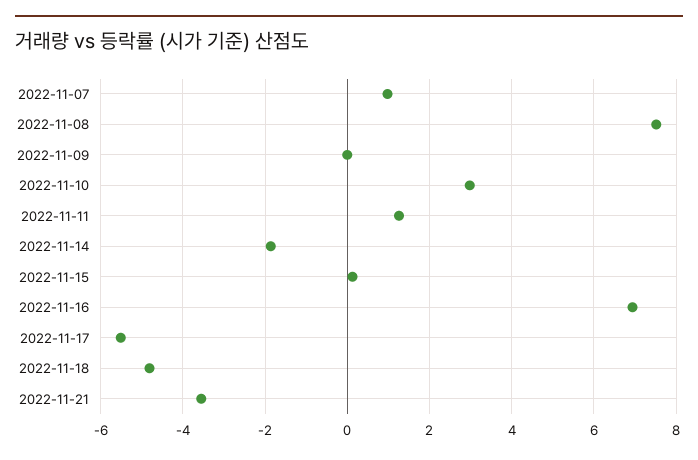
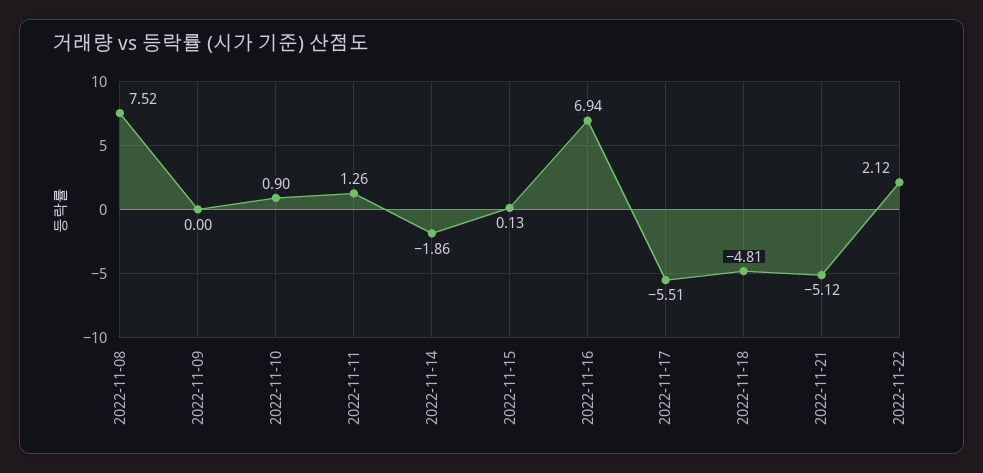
2022-11-07: 1 -> none
2022-11-10: 3 -> 0.9
2022-11-21: -3.6 -> -5.12
2022-11-22: none -> 2.12

